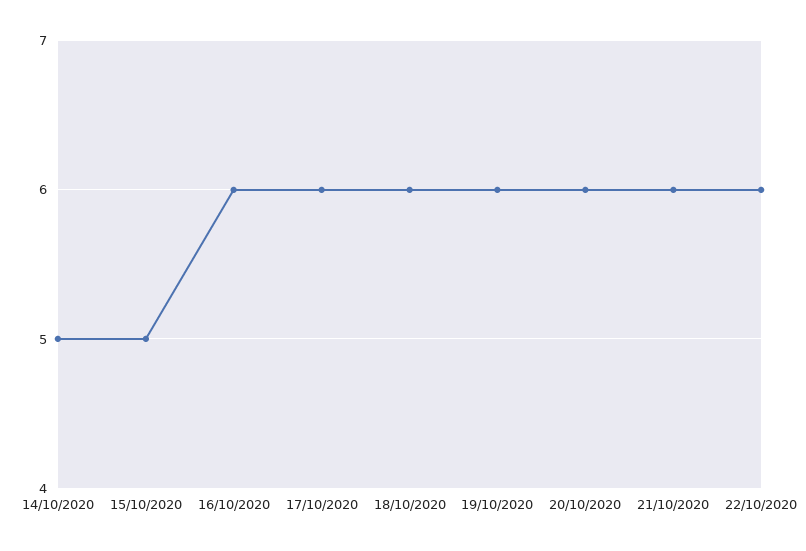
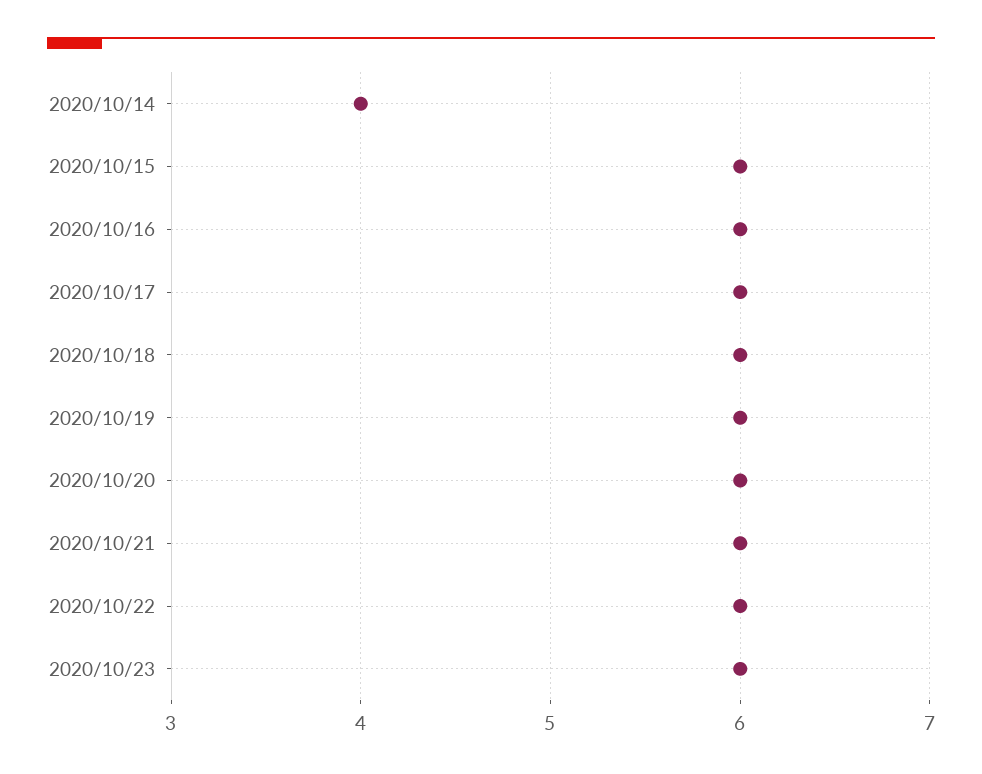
14/10/2020: 5 -> 4
15/10/2020: 5 -> 6
2020/10/23: none -> 6

